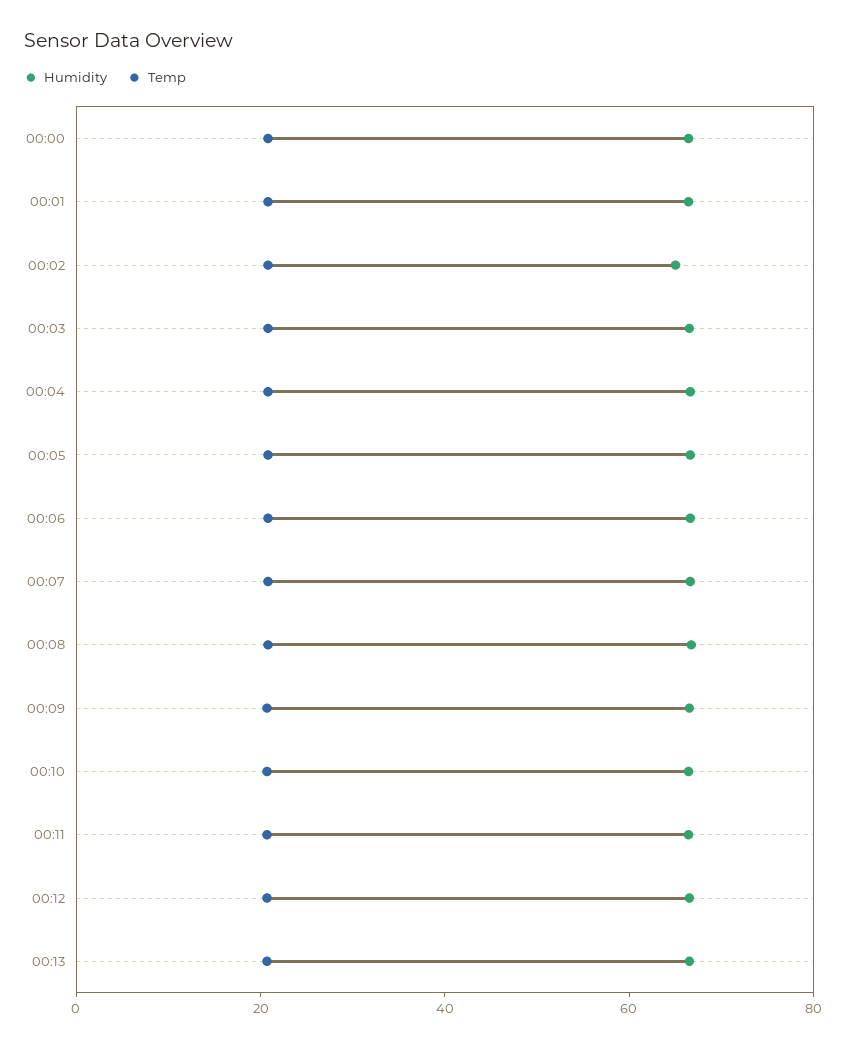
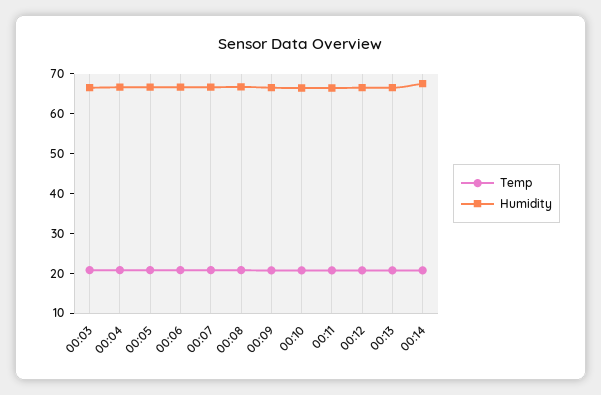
Humidity, 00:00: 65 -> none
Temp, 00:00: 20 -> none
Humidity, 00:01: 65 -> none
Temp, 00:01: 20 -> none
Humidity, 00:02: 65 -> none
Temp, 00:02: 20 -> none
Temp, 00:14: none -> 20
Humidity, 00:14: none -> 67.5

